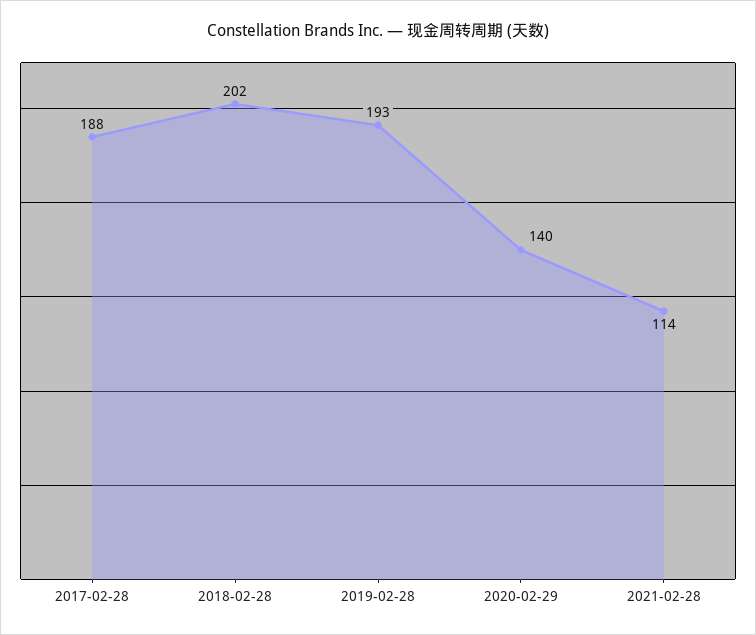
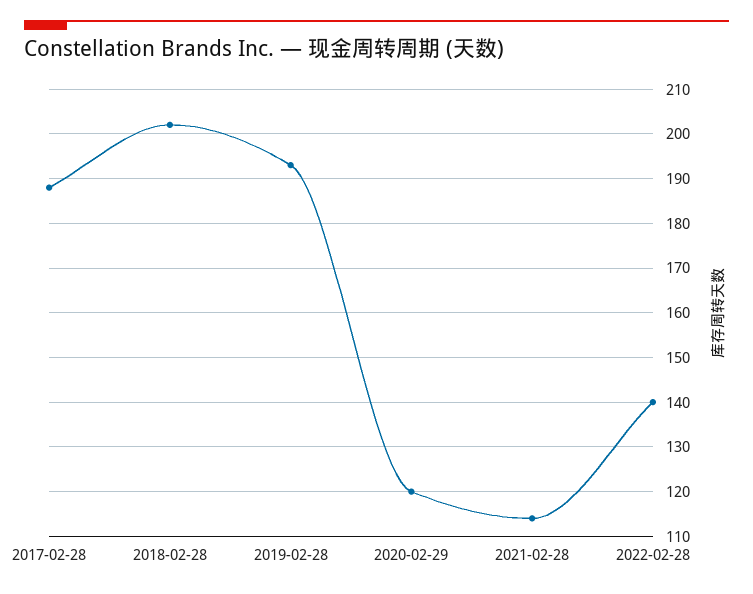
2020-02-29: 140 -> 120
2022-02-28: none -> 140

